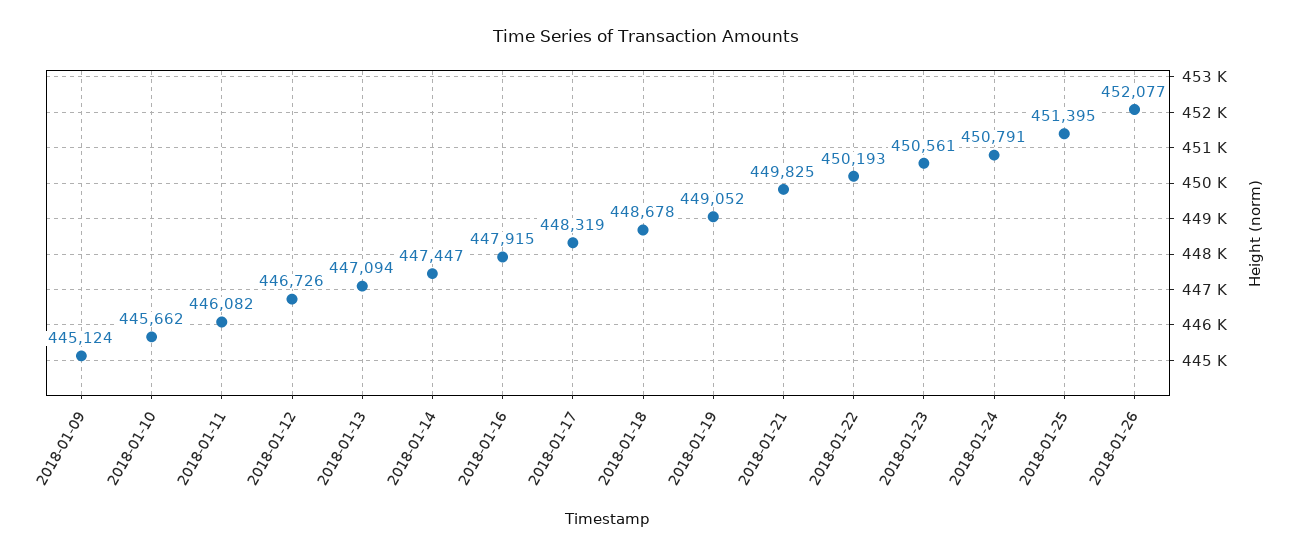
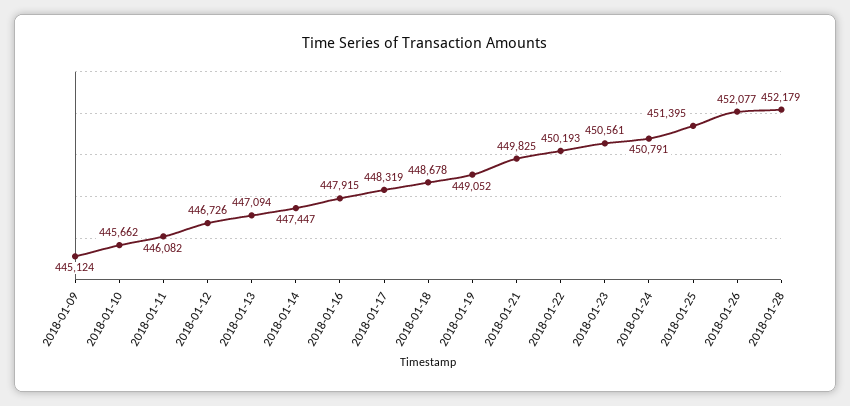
2018-01-28: none -> 452179

